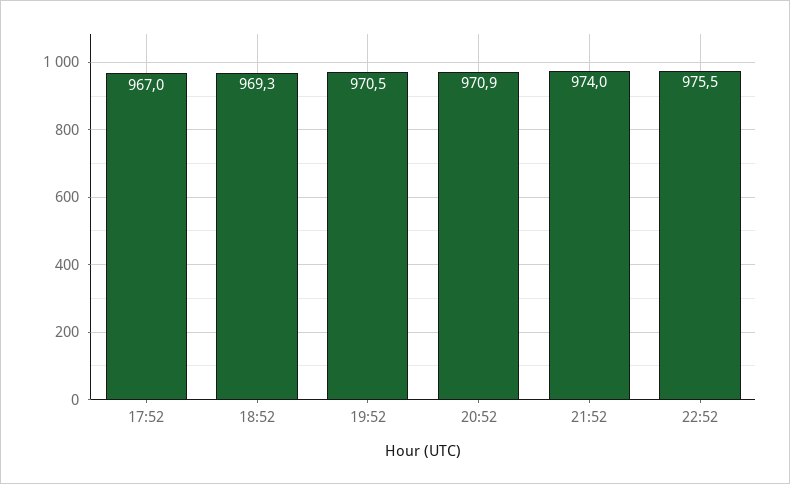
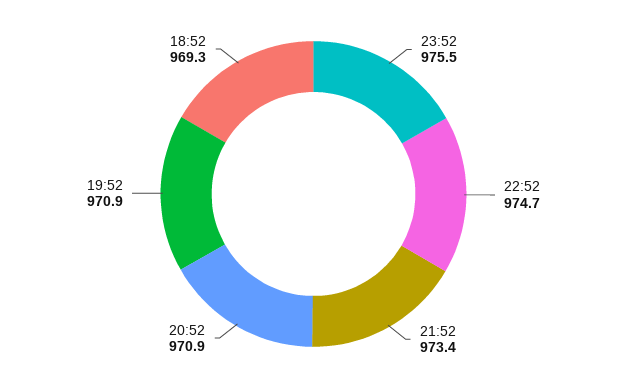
17:52: 967 -> none
19:52: 970.5 -> 970.9
21:52: 974 -> 973.4
22:52: 975.5 -> 974.7
23:52: none -> 975.5

